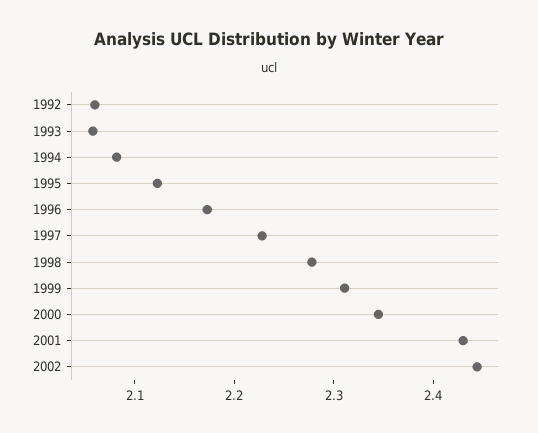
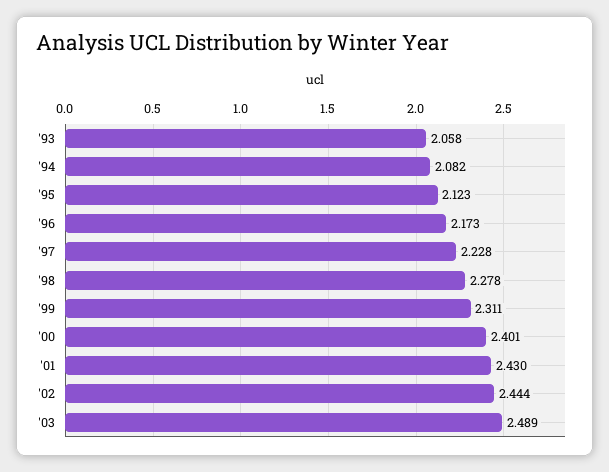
1992: 2.06 -> none
2000: 2.34 -> 2.401
'03: none -> 2.489

